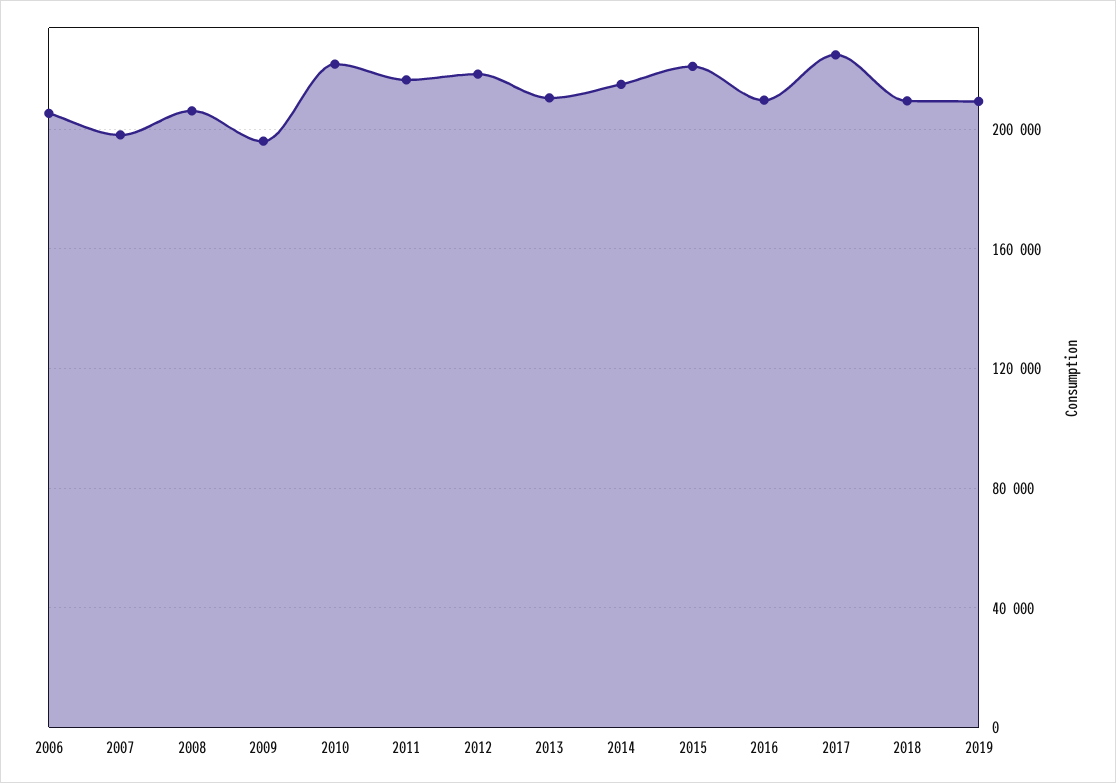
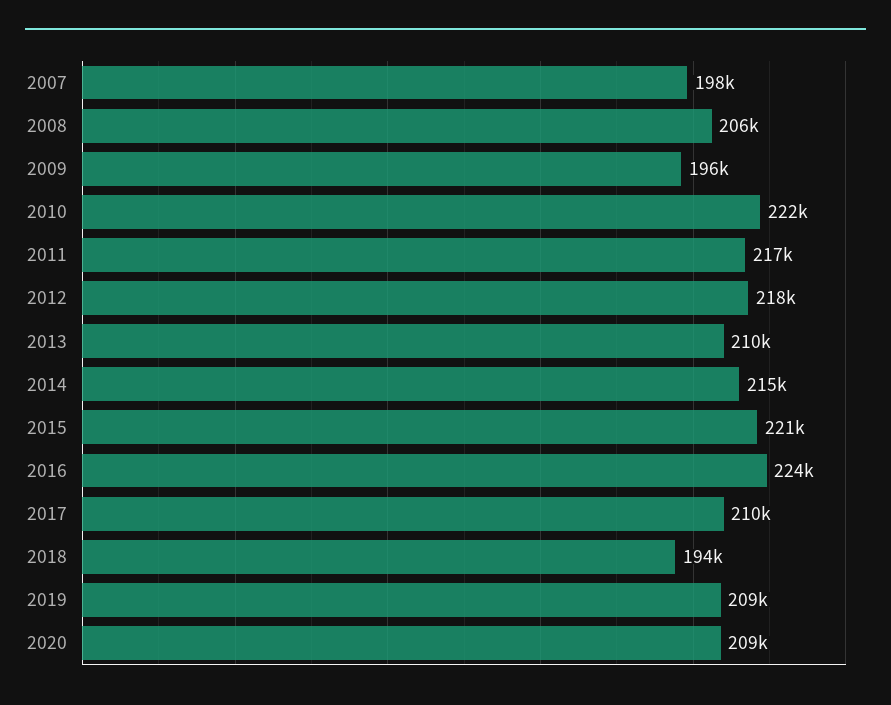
2006: 205000 -> none
2016: 210000 -> 224000
2017: 225000 -> 210000
2018: 210000 -> 194000
2020: none -> 209000

